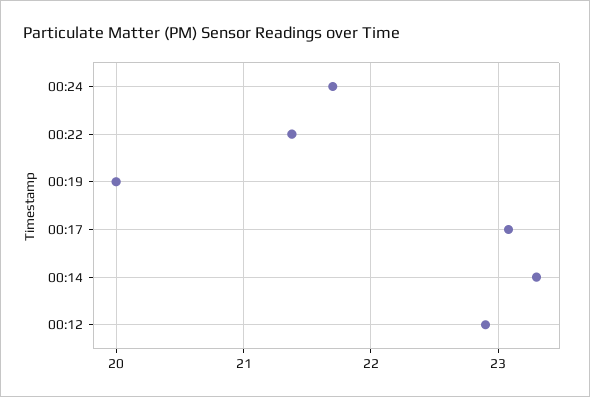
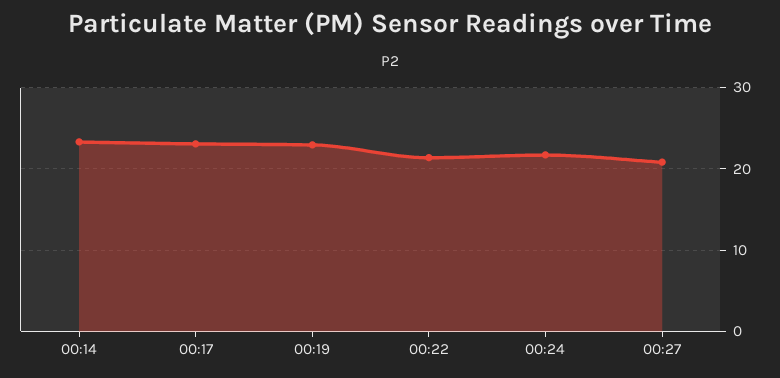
00:19: 20 -> 23
00:12: 22.9 -> none
00:27: none -> 21

